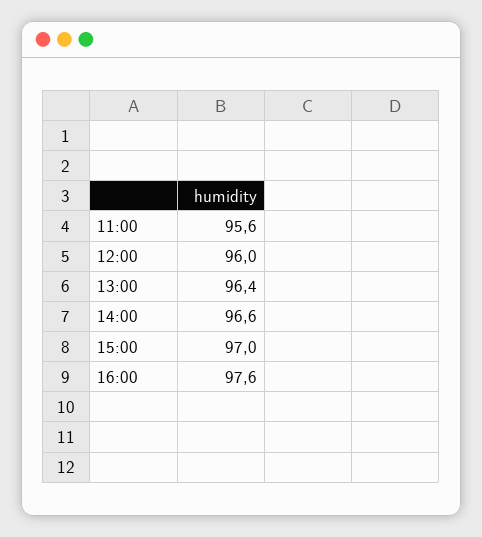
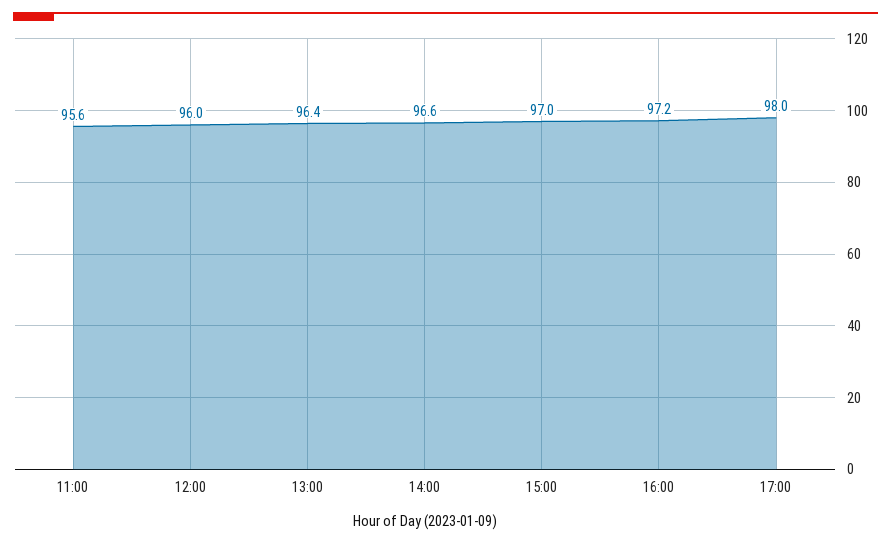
16:00: 97.6 -> 97.2
17:00: none -> 98

